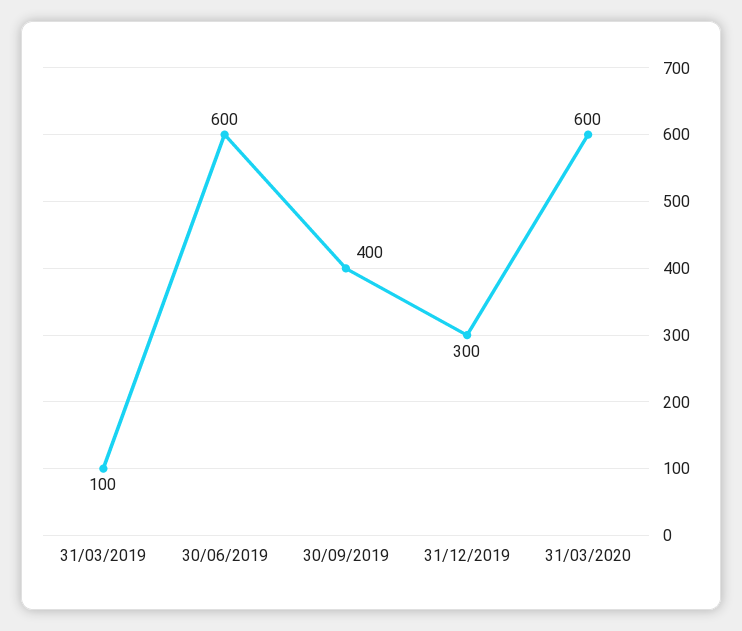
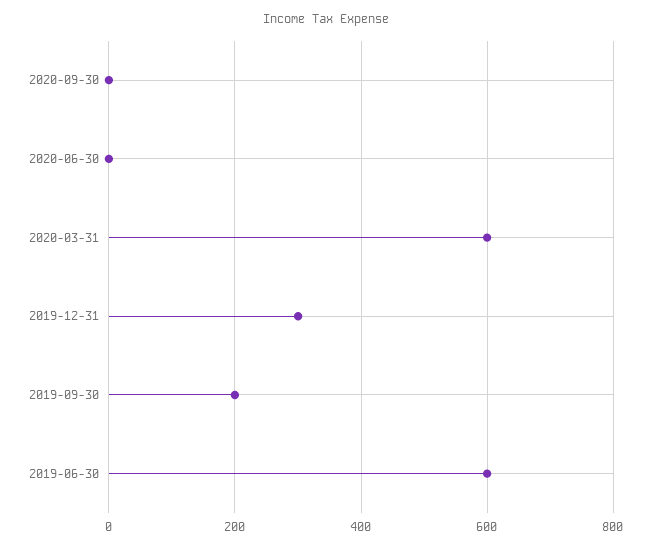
31/03/2019: 100 -> none
30/09/2019: 400 -> 200
2020-09-30: none -> 0
2020-06-30: none -> 0

